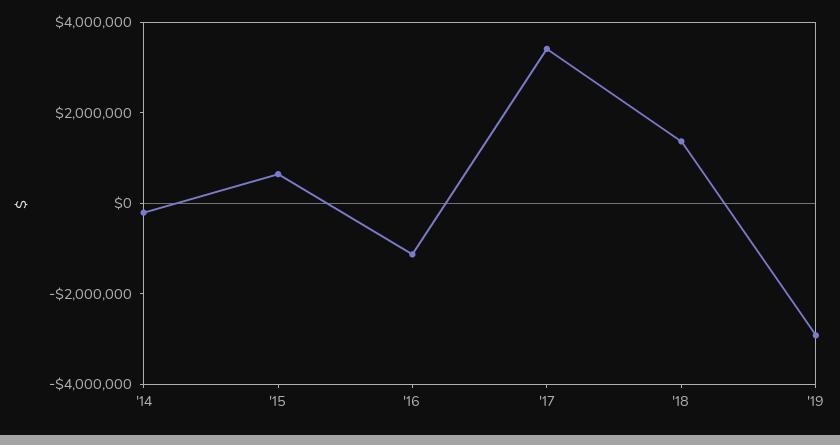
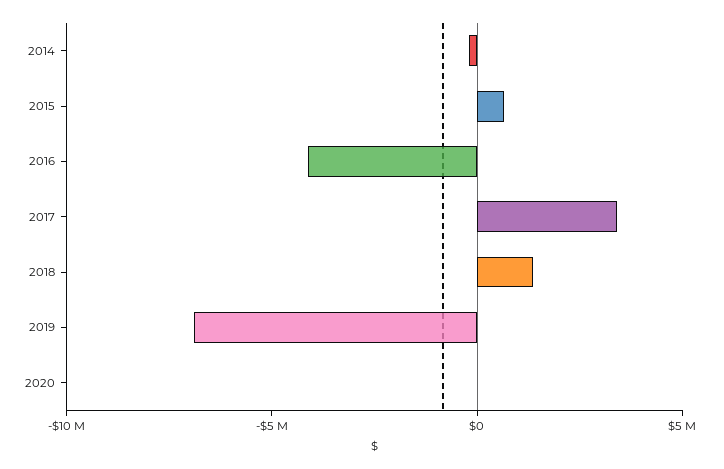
'16: -1000000 -> -4000000
'19: -3000000 -> -7000000
2020: none -> 0

